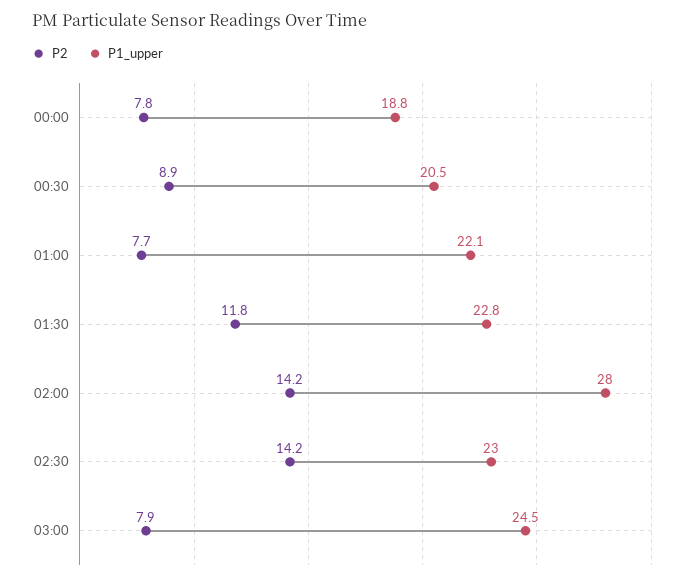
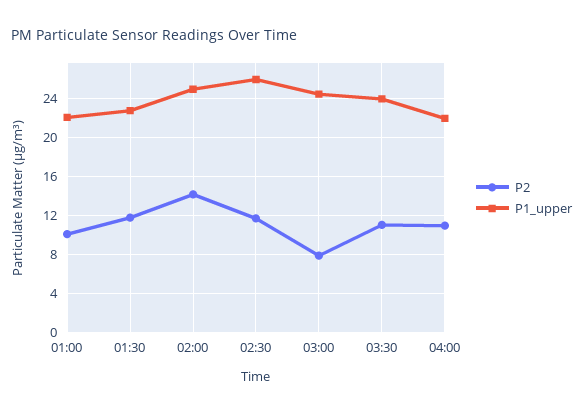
P2, 00:00: 7.8 -> none
P1_upper, 00:00: 18.8 -> none
P2, 00:30: 8.9 -> none
P1_upper, 00:30: 20.5 -> none
P2, 01:00: 7.7 -> 10
P1_upper, 02:00: 28 -> 25
P2, 02:30: 14.2 -> 12
P1_upper, 02:30: 23 -> 26
P2, 03:30: none -> 11
P1_upper, 03:30: none -> 24
P2, 04:00: none -> 11
P1_upper, 04:00: none -> 22

